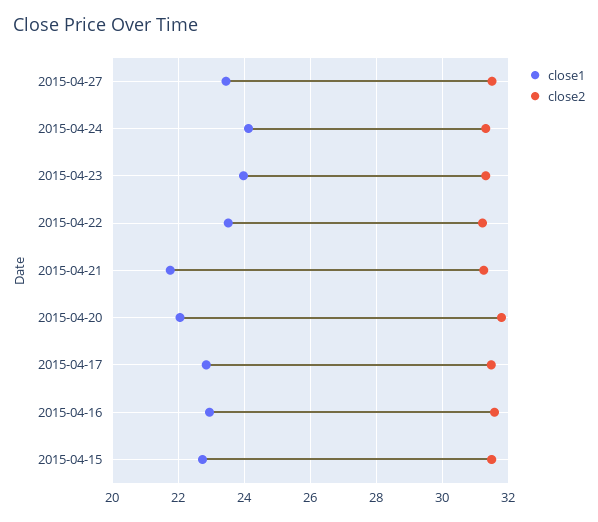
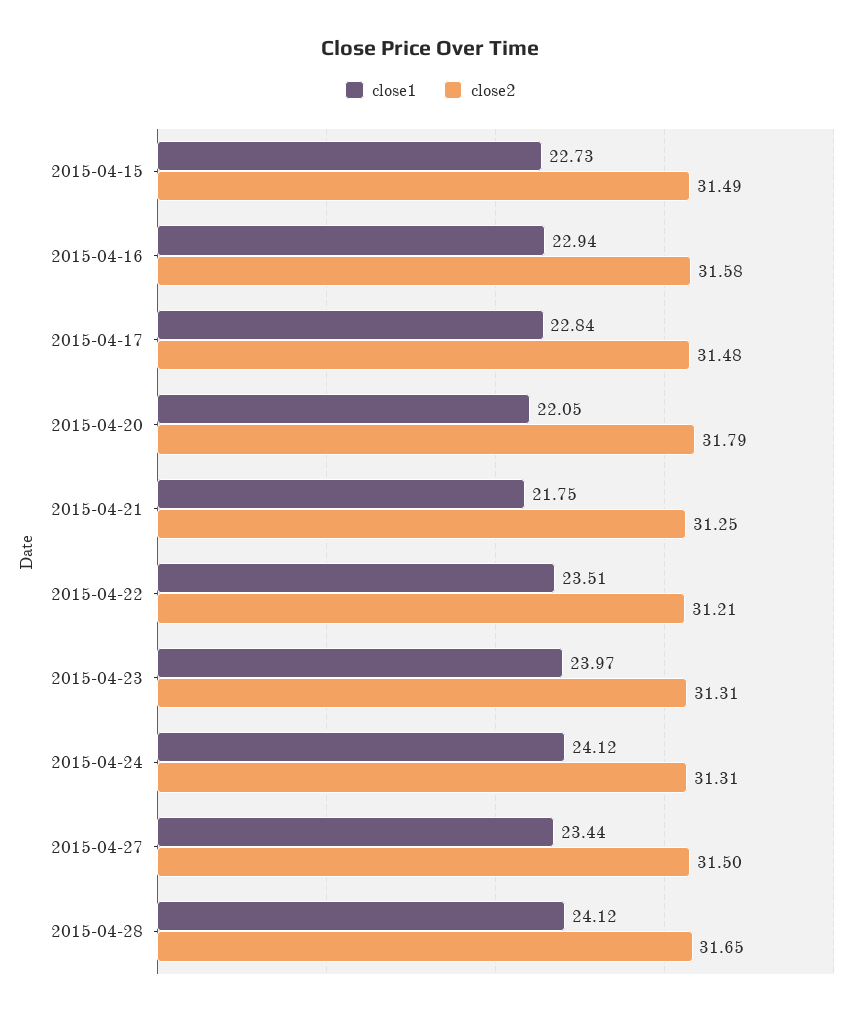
close1, 2015-04-28: none -> 24.12
close2, 2015-04-28: none -> 31.65

